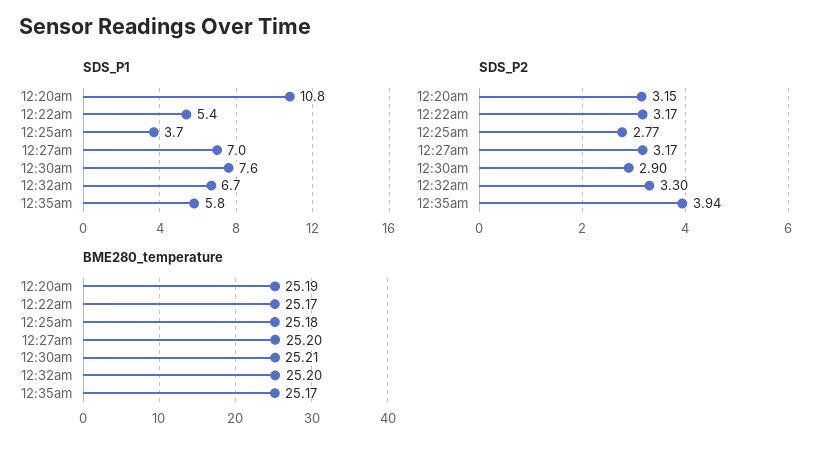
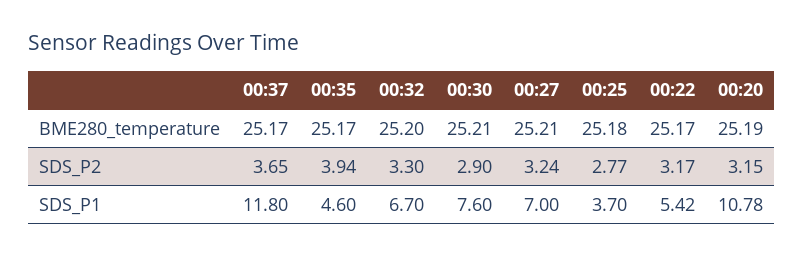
SDS_P1, 12:35am: 5.8 -> 4.6
SDS_P2, 12:27am: 3.17 -> 3.24
BME280_temperature, 12:27am: 25.2 -> 25.21
BME280_temperature, 00:37: none -> 25.17
SDS_P2, 00:37: none -> 3.65
SDS_P1, 00:37: none -> 11.8

